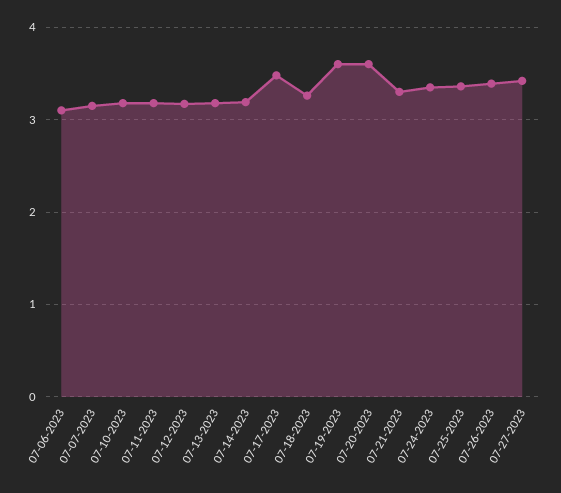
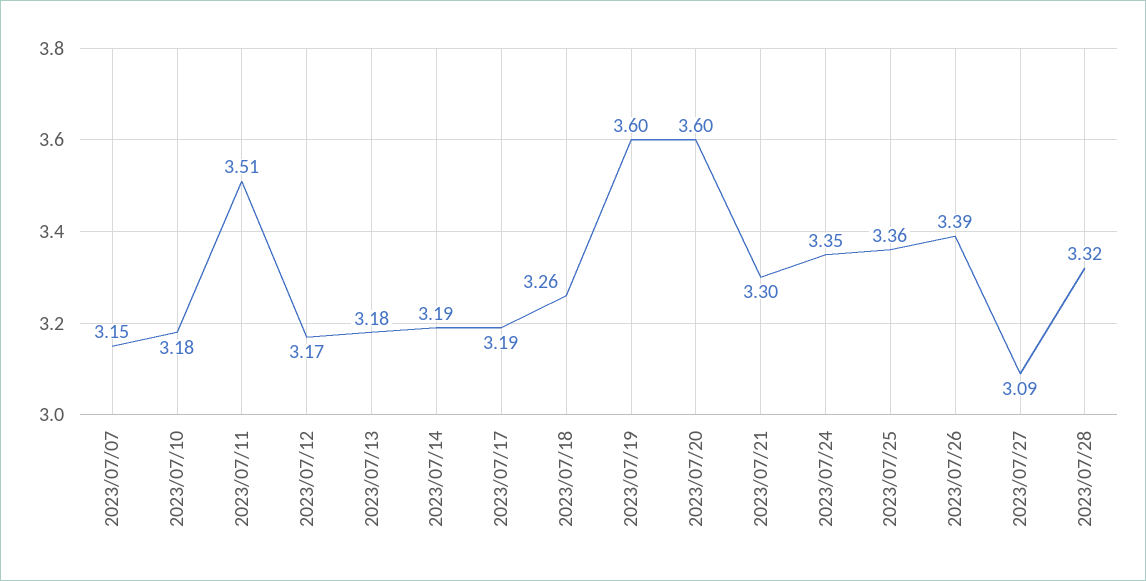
07-06-2023: 3.1 -> none
07-11-2023: 3.2 -> 3.51
07-17-2023: 3.5 -> 3.19
07-27-2023: 3.4 -> 3.09
2023/07/28: none -> 3.32

